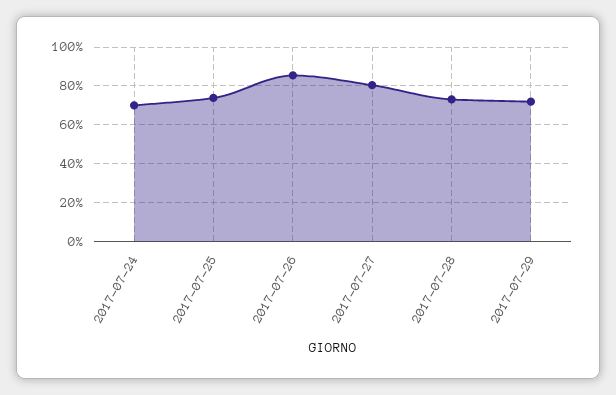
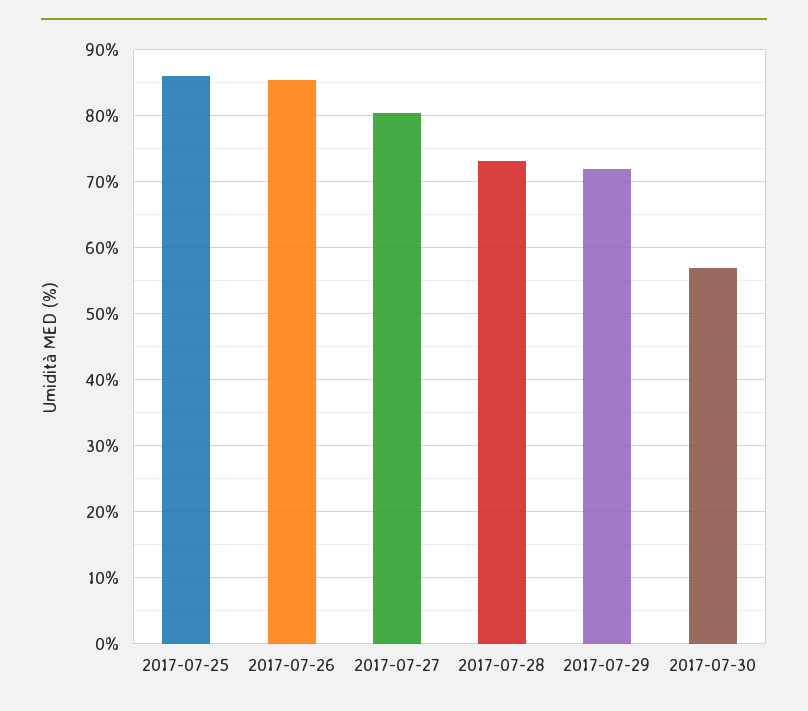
2017-07-24: 70 -> none
2017-07-25: 75 -> 86
2017-07-30: none -> 57

